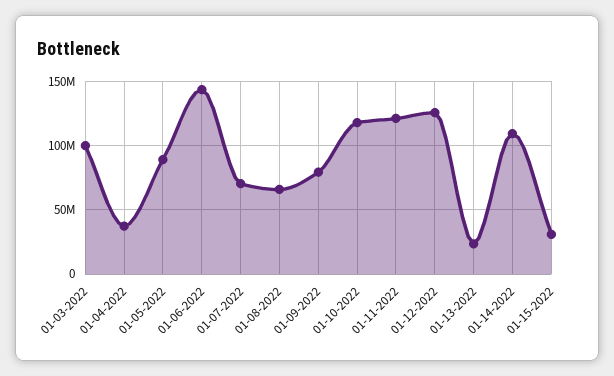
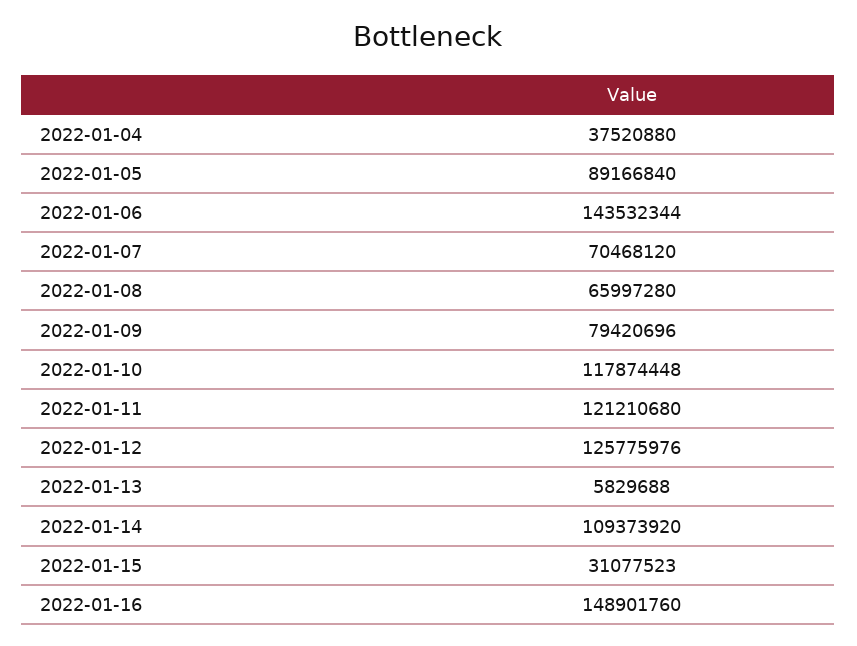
01-03-2022: 100000000 -> none
01-13-2022: 25000000 -> 5829688
2022-01-16: none -> 148901760

